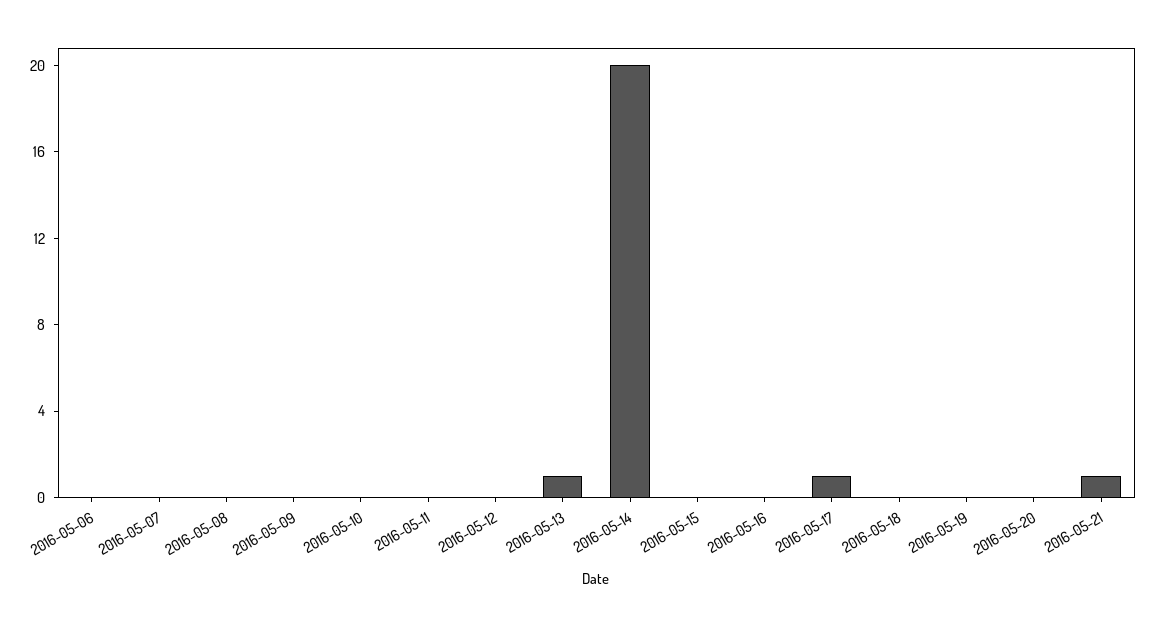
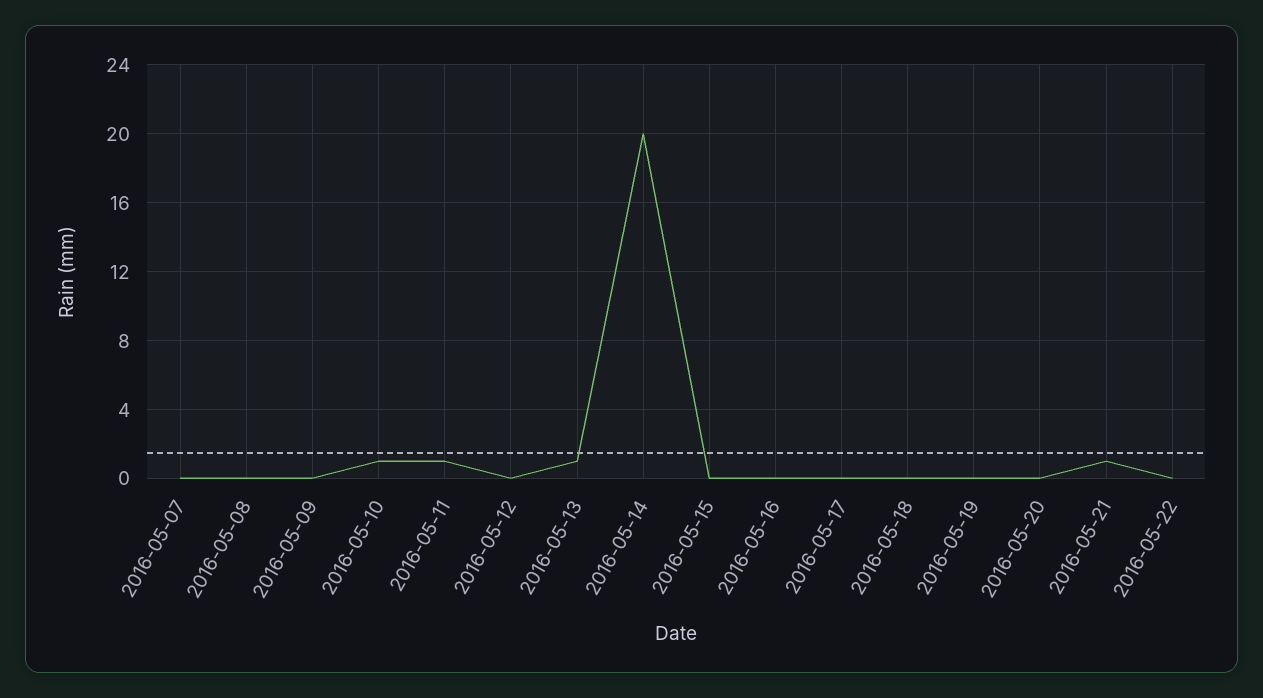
2016-05-06: 0 -> none
2016-05-10: 0 -> 1
2016-05-11: 0 -> 1
2016-05-17: 1 -> 0
2016-05-22: none -> 0

